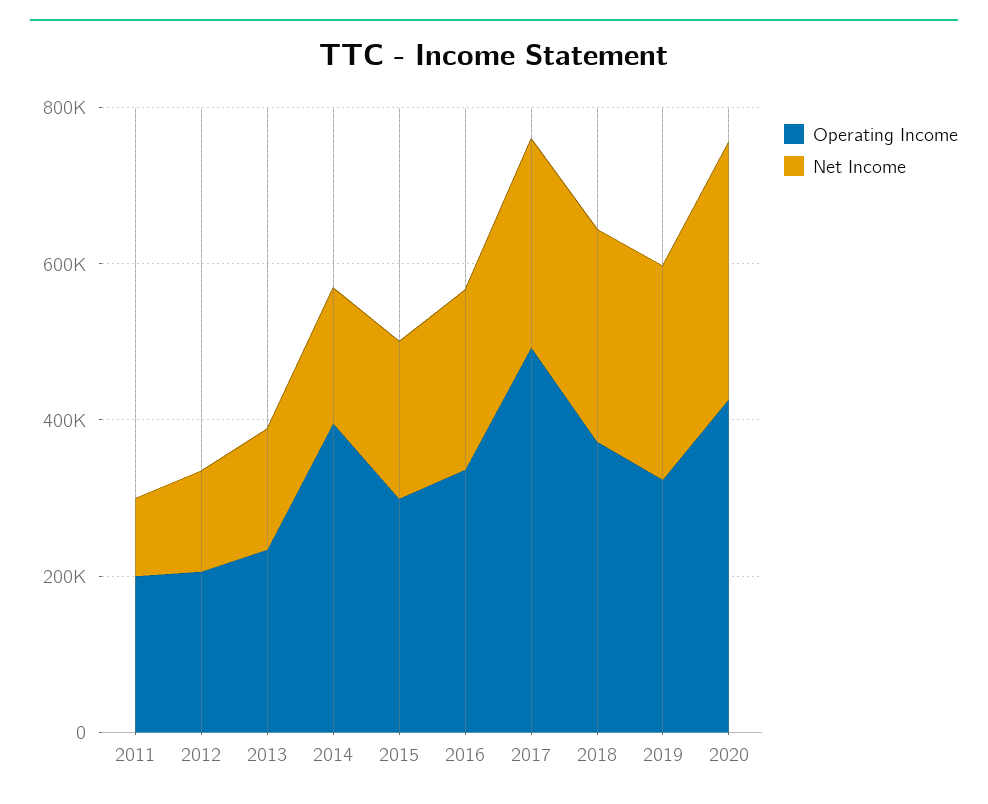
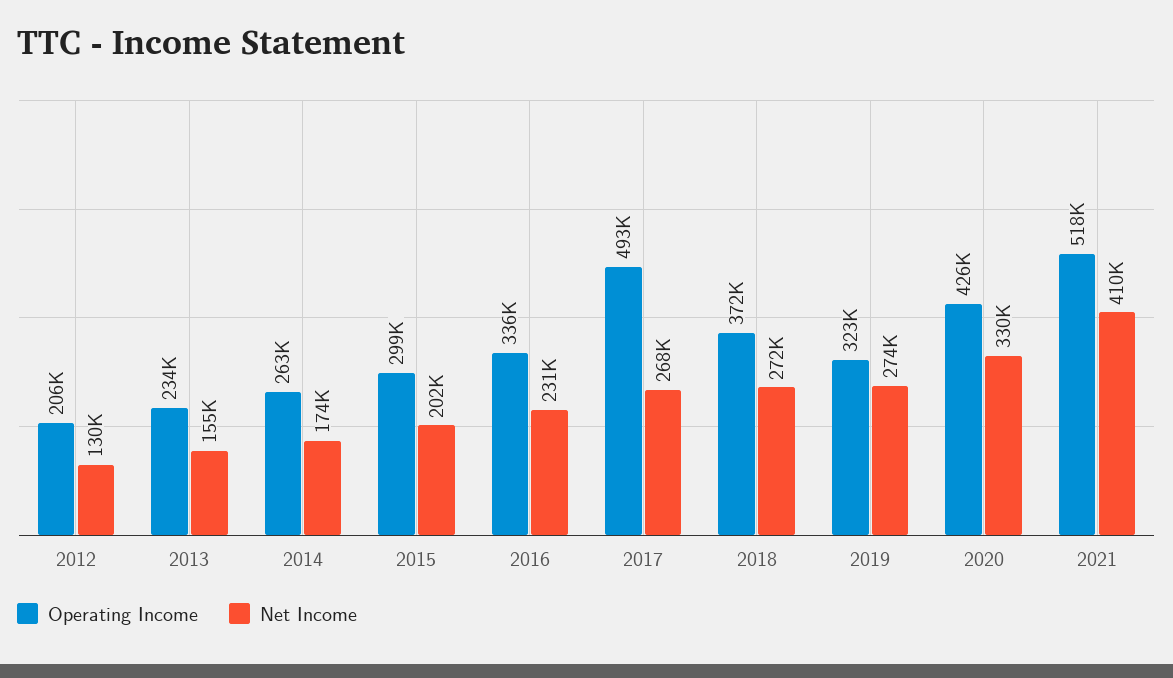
Operating Income, 2011: 200000 -> none
Net Income, 2011: 100000 -> none
Operating Income, 2014: 400000 -> 263000
Operating Income, 2021: none -> 518000
Net Income, 2021: none -> 410000

